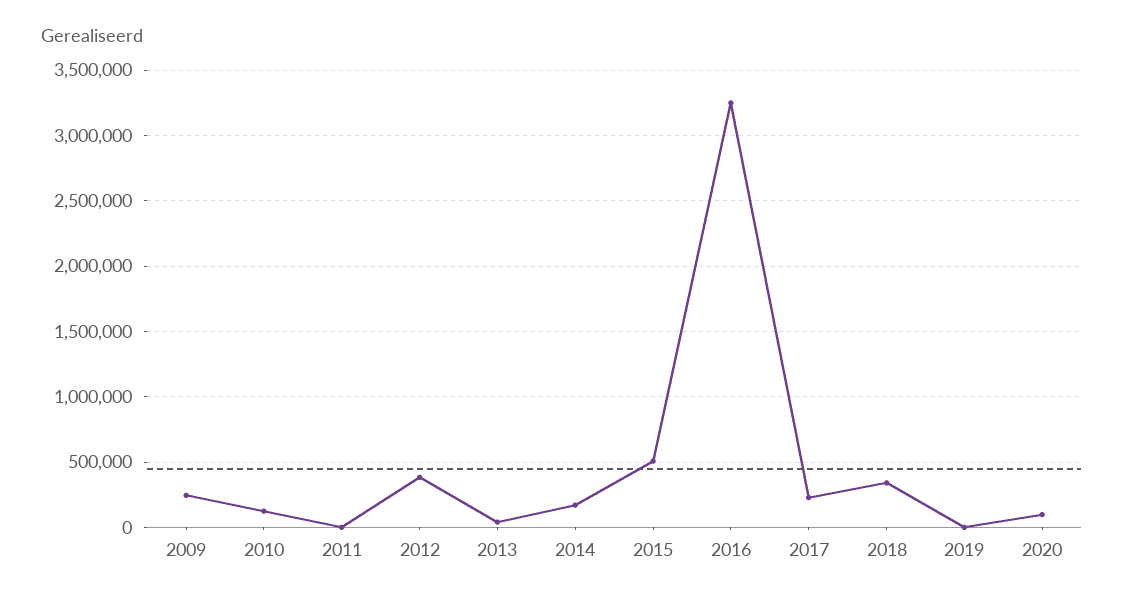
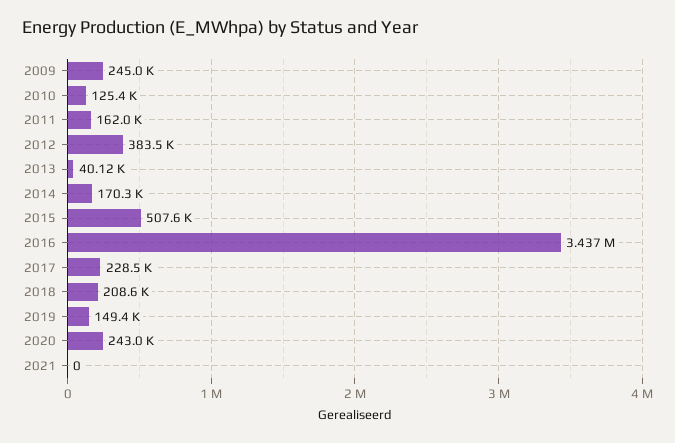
2011: 0 -> 162000
2016: 3250000 -> 3437000
2018: 350000 -> 208600
2019: 0 -> 149400
2020: 100000 -> 243000
2021: none -> 0

